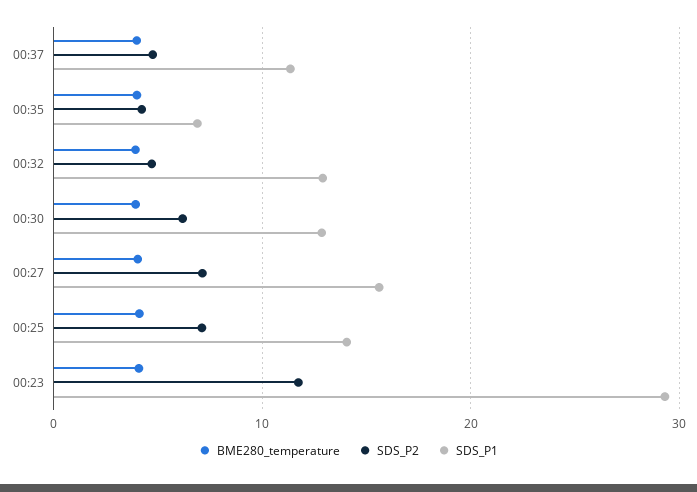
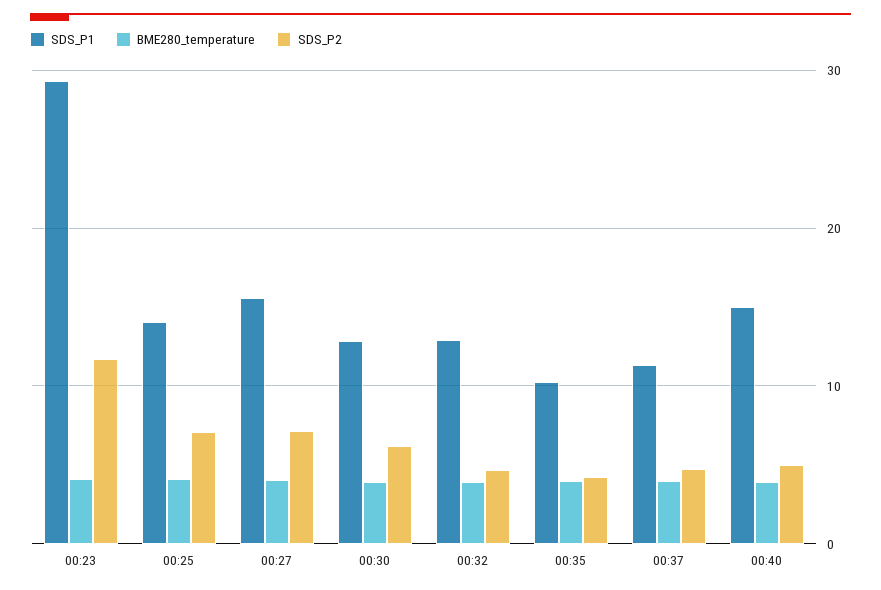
SDS_P1, 00:35: 7 -> 10
SDS_P1, 00:40: none -> 15
BME280_temperature, 00:40: none -> 4
SDS_P2, 00:40: none -> 5

